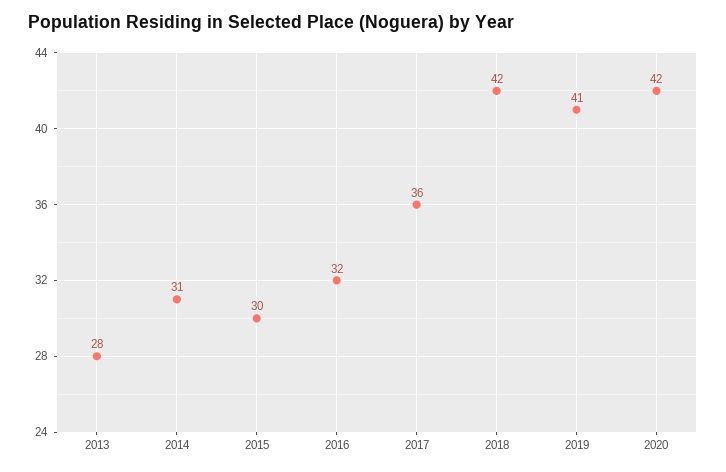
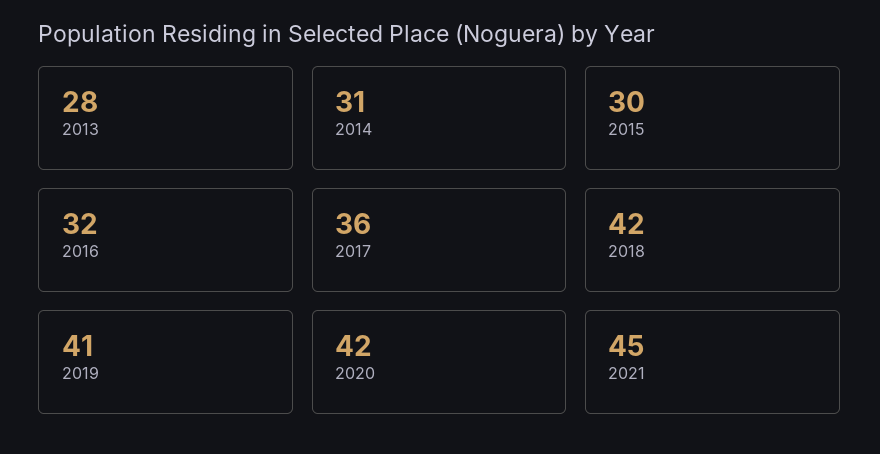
2021: none -> 45

